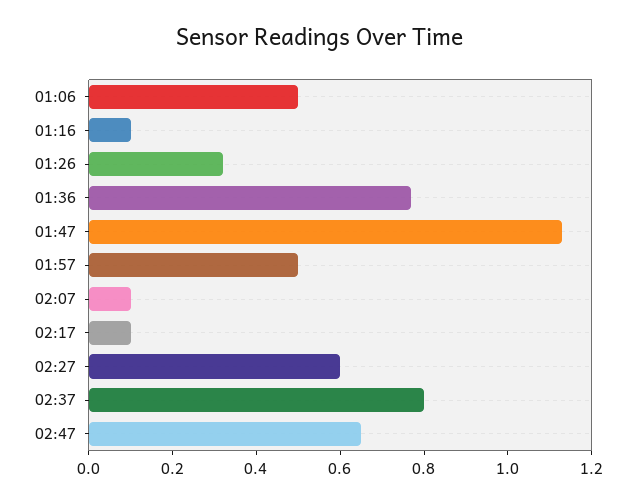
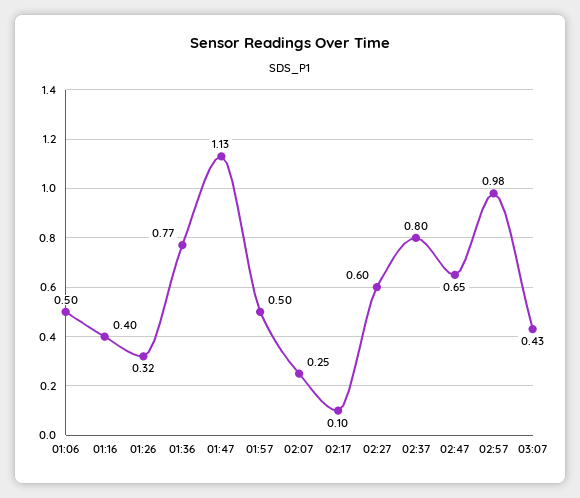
01:16: 0.1 -> 0.4
02:07: 0.1 -> 0.25
02:57: none -> 0.98
03:07: none -> 0.43

